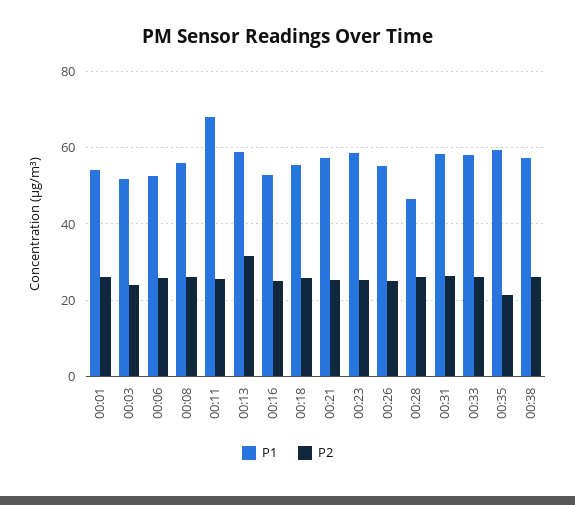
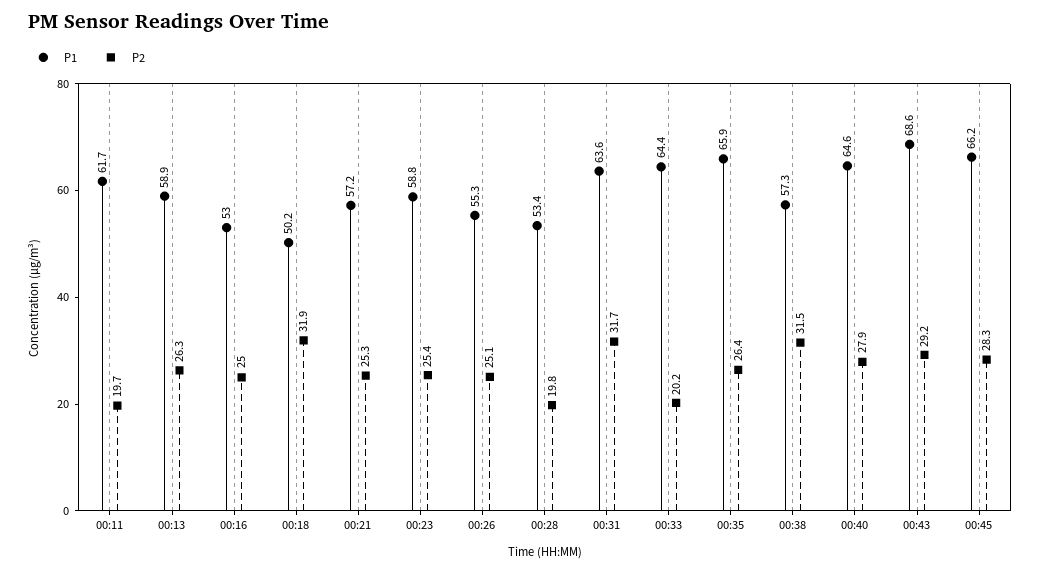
P1, 00:01: 54 -> none
P2, 00:01: 26 -> none
P1, 00:03: 52 -> none
P2, 00:03: 24 -> none
P1, 00:06: 52 -> none
P2, 00:06: 26 -> none
P1, 00:08: 56 -> none
P2, 00:08: 26 -> none
P1, 00:11: 68 -> 61.7
P2, 00:11: 26 -> 19.7
P2, 00:13: 32 -> 26.3
P1, 00:18: 56 -> 50.2
P2, 00:18: 26 -> 31.9
P1, 00:28: 46 -> 53.4
P2, 00:28: 26 -> 19.8
P1, 00:31: 58 -> 63.6
P2, 00:31: 26 -> 31.7
P1, 00:33: 58 -> 64.4
P2, 00:33: 26 -> 20.2
P1, 00:35: 60 -> 65.9
P2, 00:35: 22 -> 26.4
P2, 00:38: 26 -> 31.5
P1, 00:40: none -> 64.6
P2, 00:40: none -> 27.9
P1, 00:43: none -> 68.6
P2, 00:43: none -> 29.2
P1, 00:45: none -> 66.2
P2, 00:45: none -> 28.3

